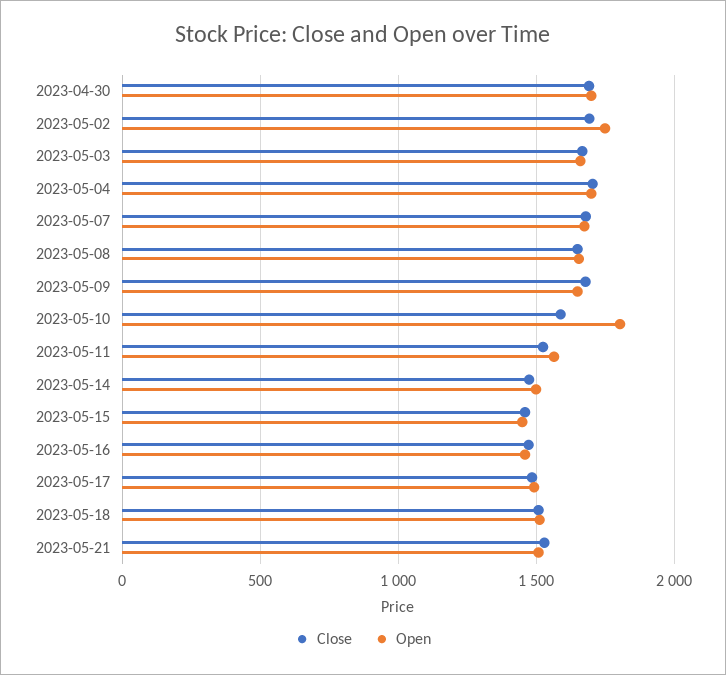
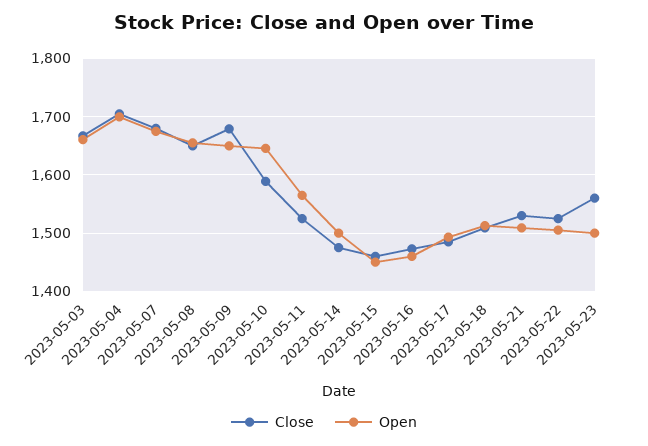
Close, 2023-04-30: 1700 -> none
Open, 2023-04-30: 1700 -> none
Close, 2023-05-02: 1700 -> none
Open, 2023-05-02: 1750 -> none
Open, 2023-05-10: 1800 -> 1640
Close, 2023-05-22: none -> 1520
Open, 2023-05-22: none -> 1500
Close, 2023-05-23: none -> 1560
Open, 2023-05-23: none -> 1500

